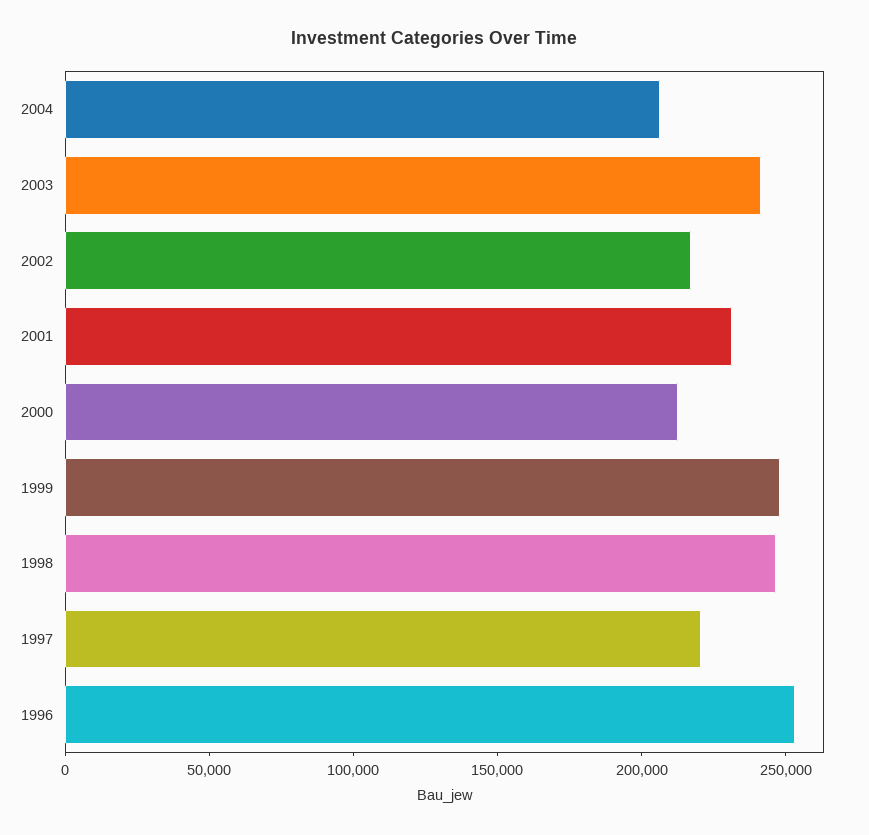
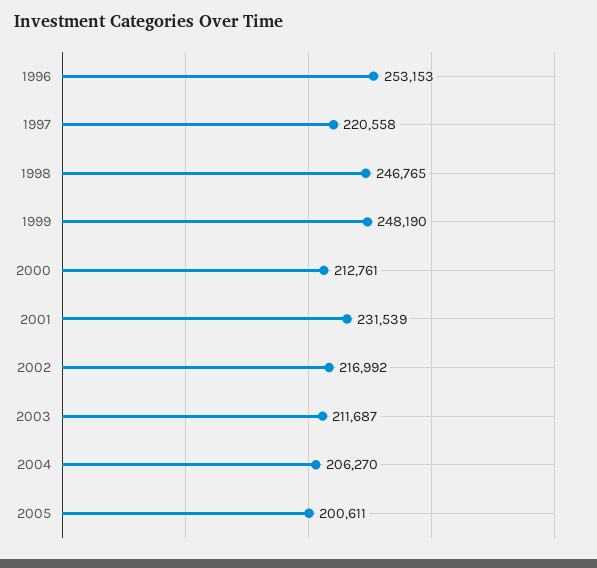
2003: 240000 -> 211687
2005: none -> 200611

